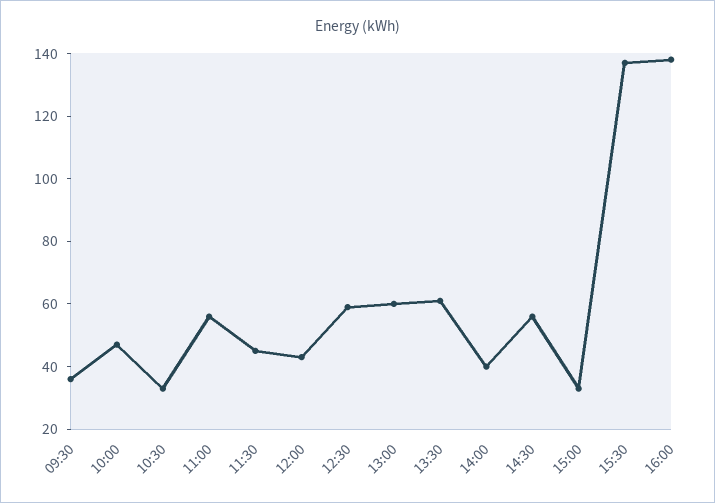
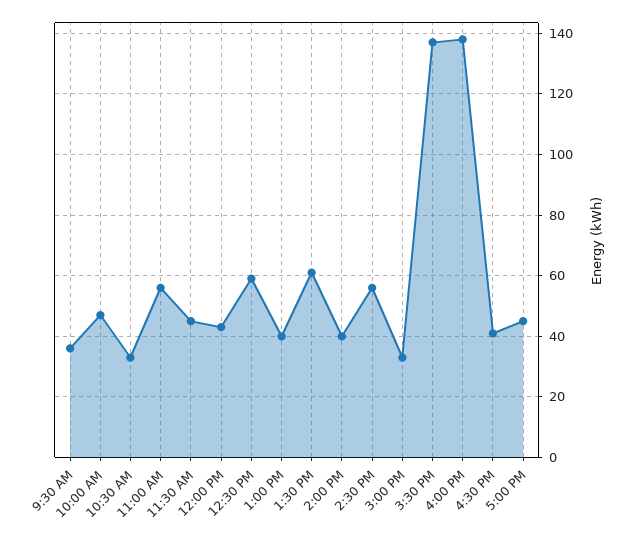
13:00: 60 -> 40
4:30 PM: none -> 40
5:00 PM: none -> 45

